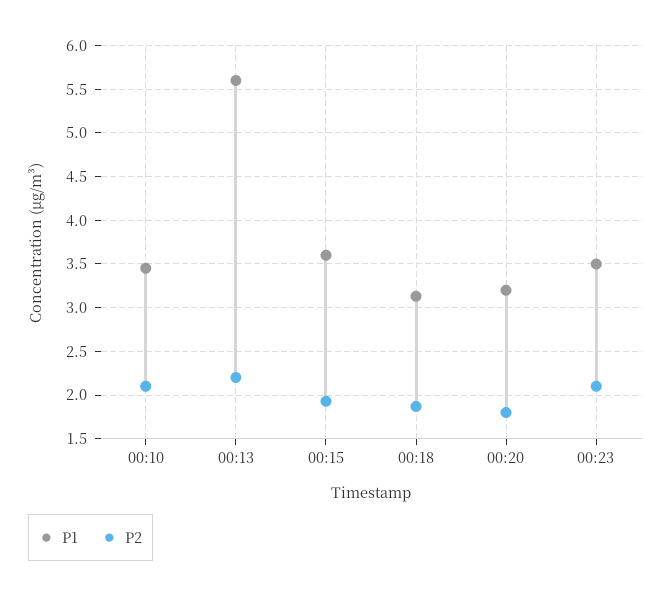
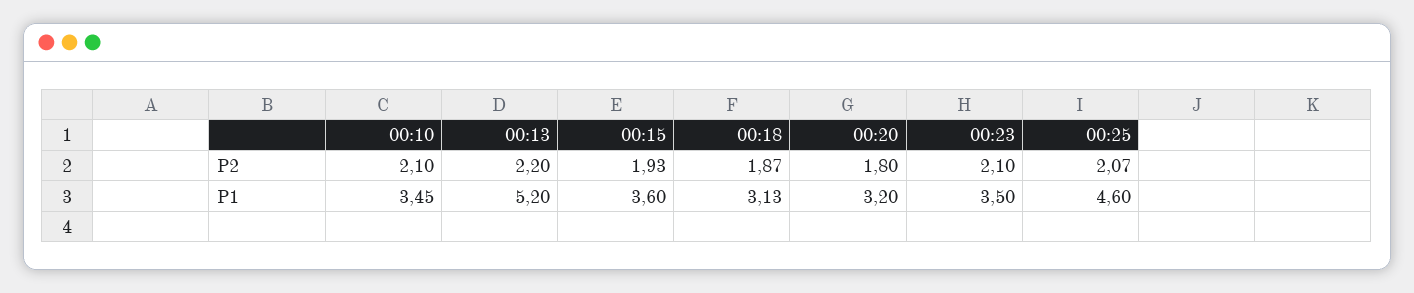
P1, 00:13: 5.6 -> 5.2
P2, 00:25: none -> 2.07
P1, 00:25: none -> 4.6

